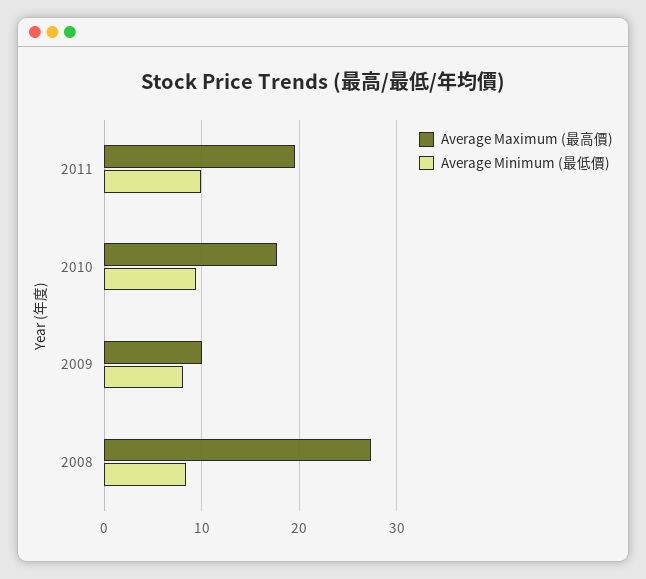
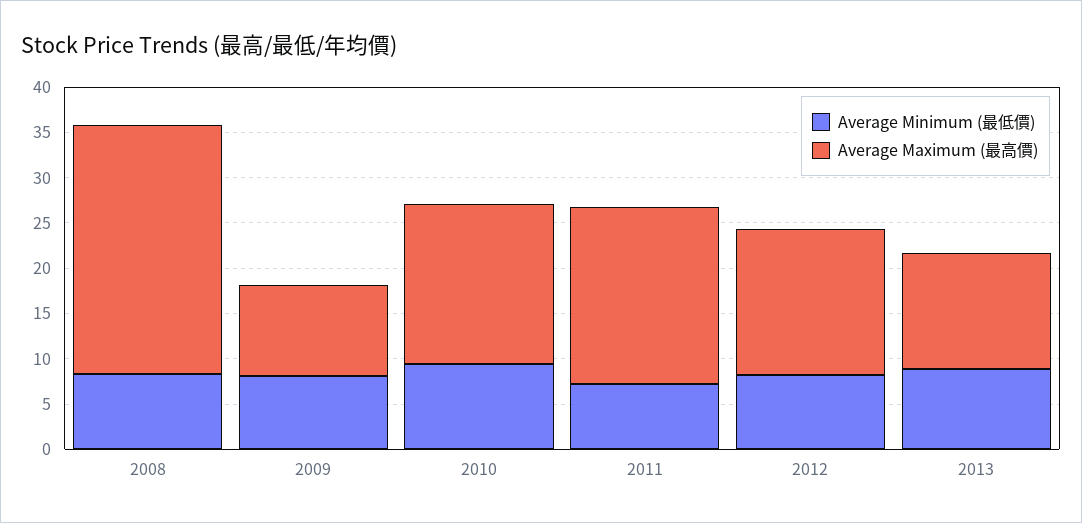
Average Minimum (最低價), 2011: 10 -> 7
Average Minimum (最低價), 2012: none -> 8
Average Maximum (最高價), 2012: none -> 16
Average Minimum (最低價), 2013: none -> 9
Average Maximum (最高價), 2013: none -> 13

